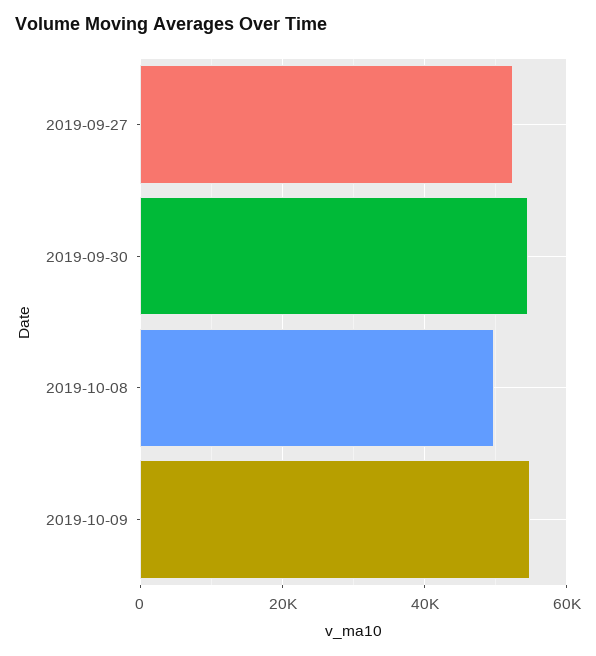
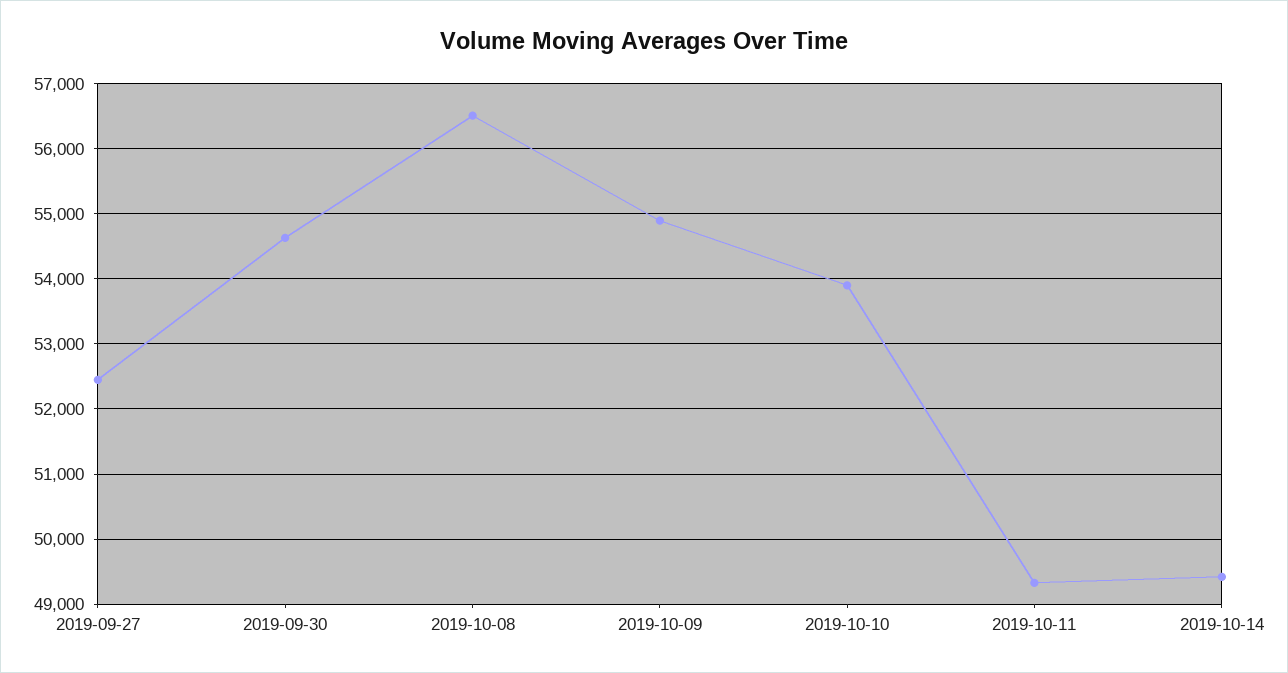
2019-10-08: 50000 -> 56500
2019-10-10: none -> 53900
2019-10-11: none -> 49300
2019-10-14: none -> 49400

